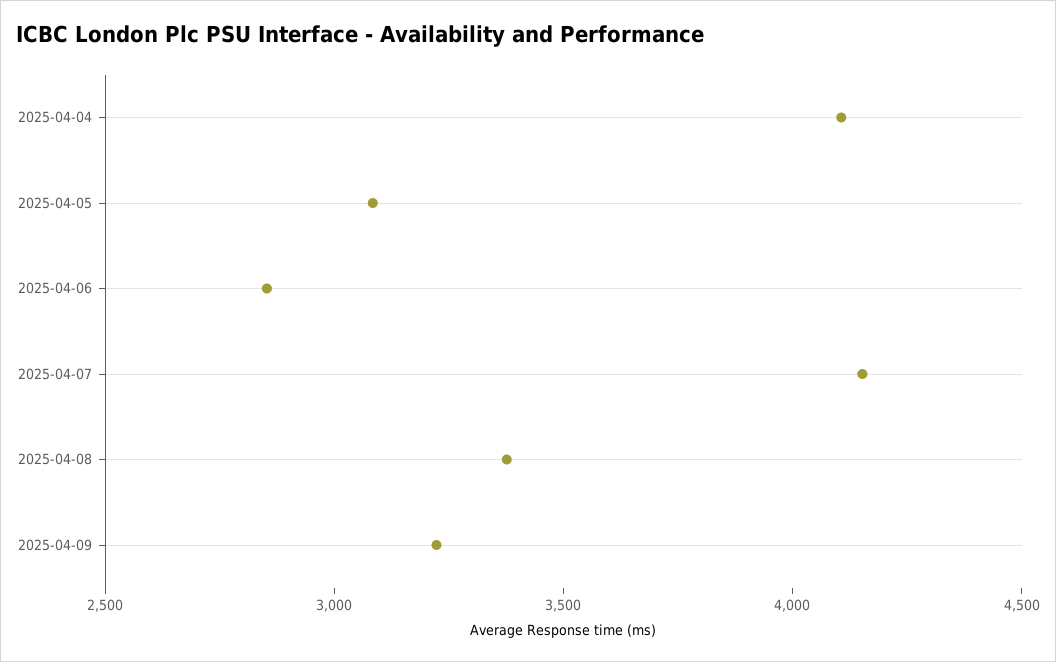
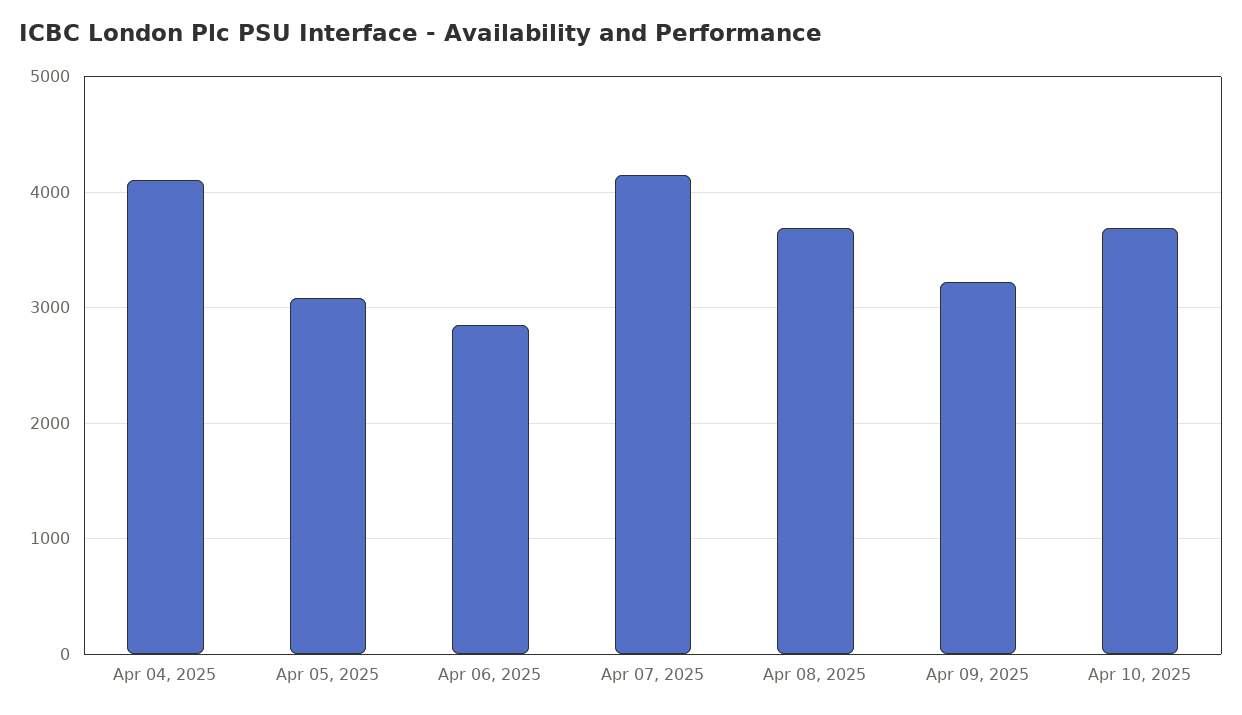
2025-04-08: 3400 -> 3700
Apr 10, 2025: none -> 3700

